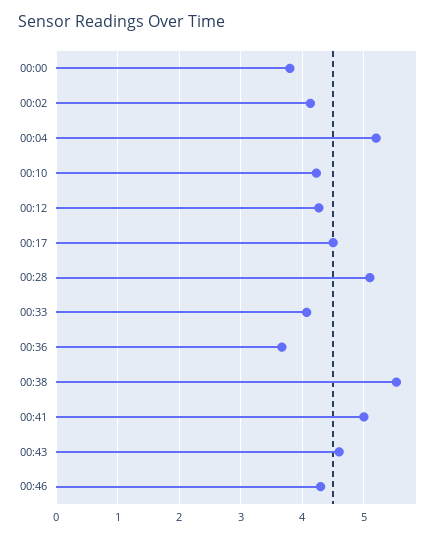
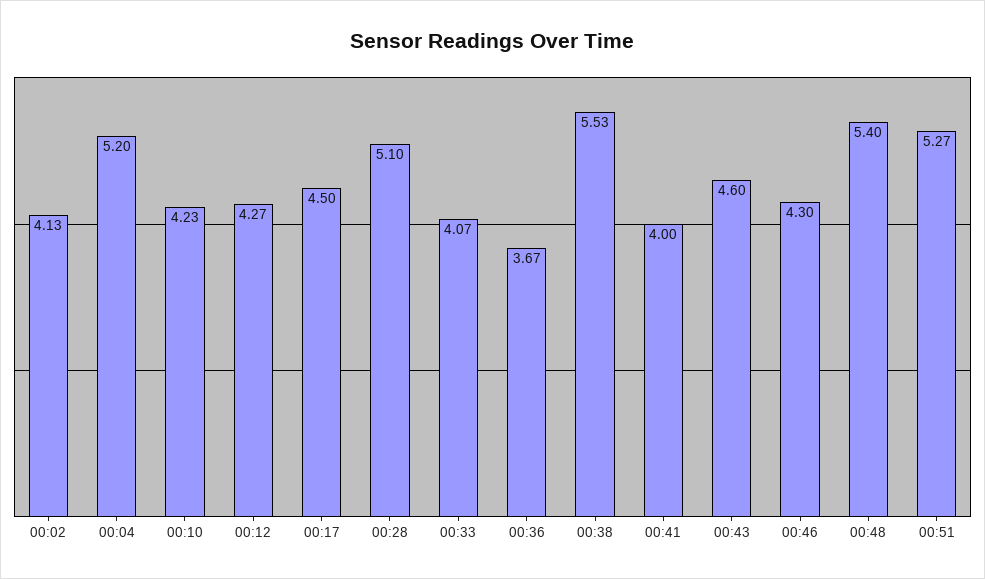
00:00: 3.8 -> none
00:41: 5 -> 4
00:48: none -> 5.4
00:51: none -> 5.27

